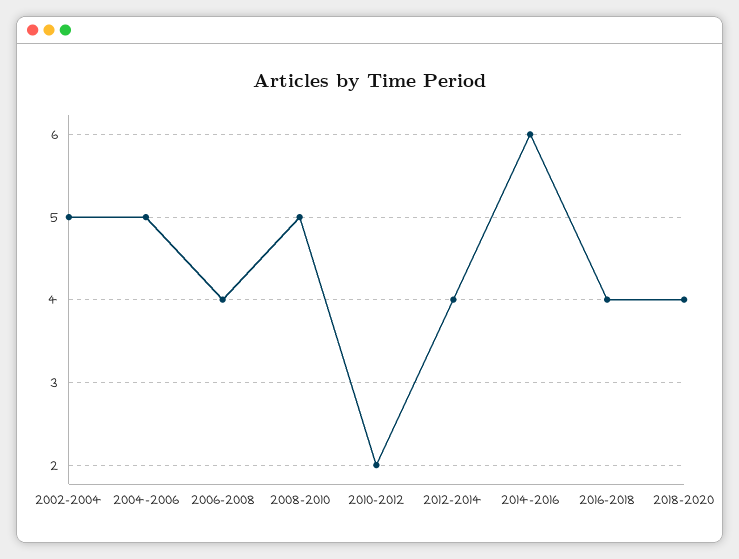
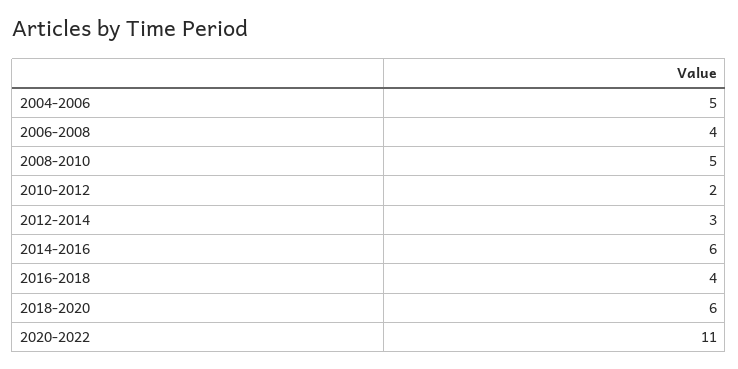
2002-2004: 5 -> none
2012-2014: 4 -> 3
2018-2020: 4 -> 6
2020-2022: none -> 11

